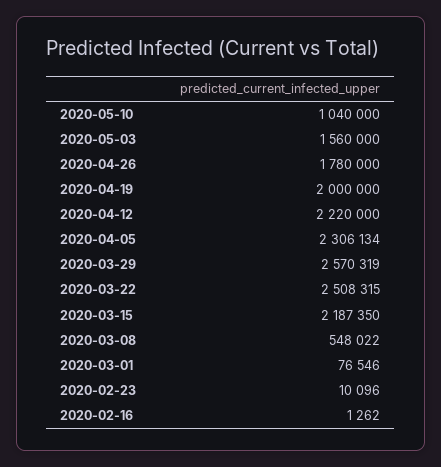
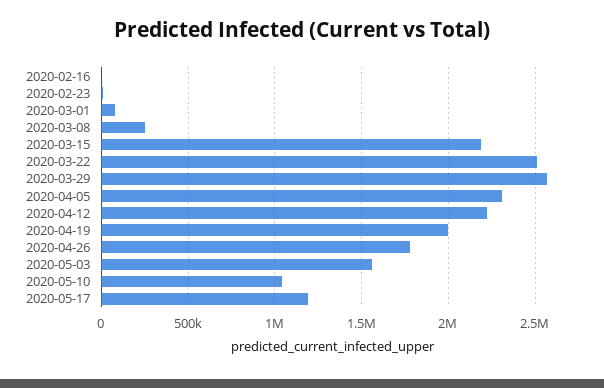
2020-03-08: 548022 -> 250000
2020-05-17: none -> 1200000

